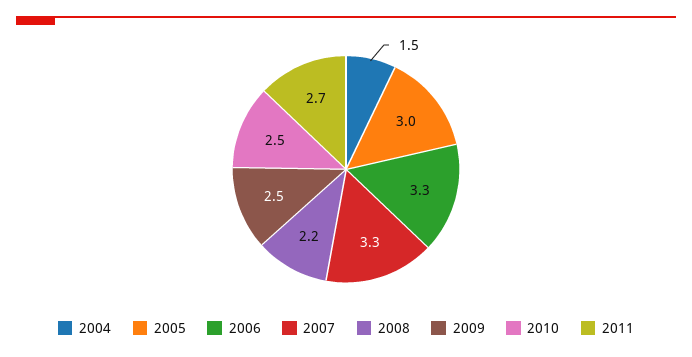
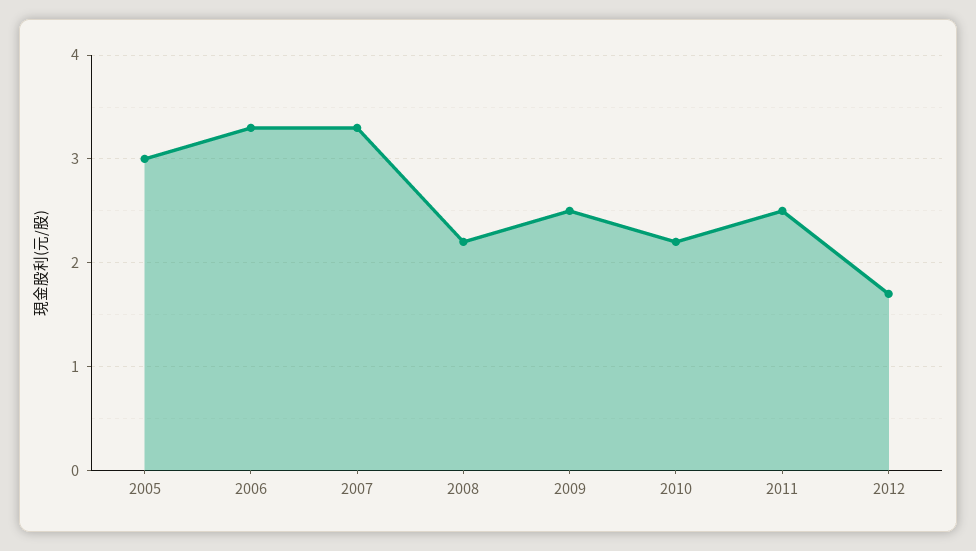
2004: 1.5 -> none
2010: 2.5 -> 2.2
2011: 2.7 -> 2.5
2012: none -> 1.7

